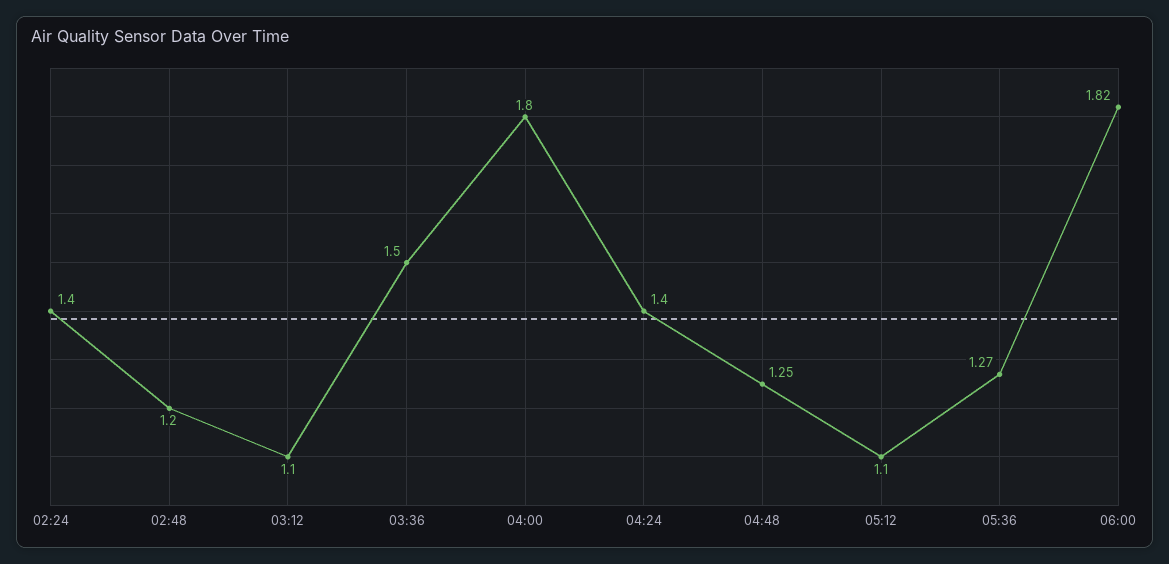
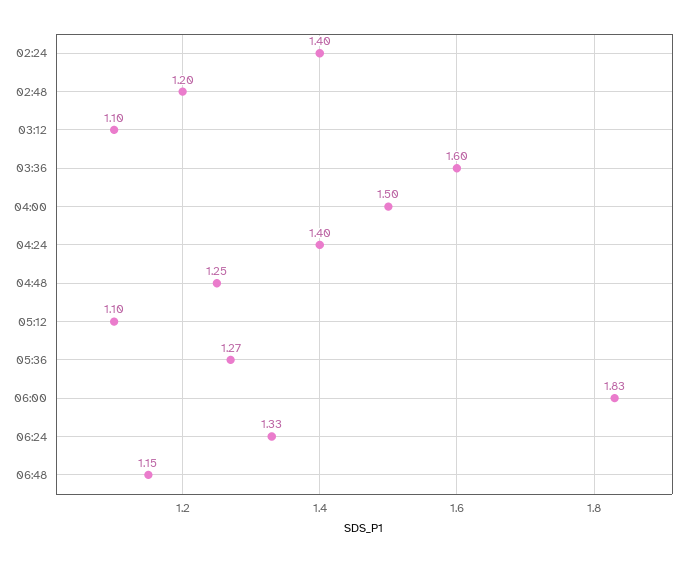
03:36: 1.5 -> 1.6
04:00: 1.8 -> 1.5
06:00: 1.82 -> 1.83
06:24: none -> 1.33
06:48: none -> 1.15

